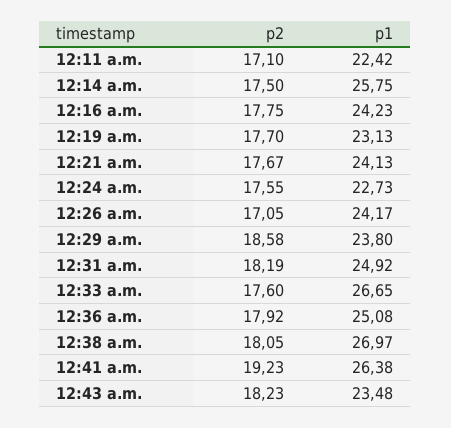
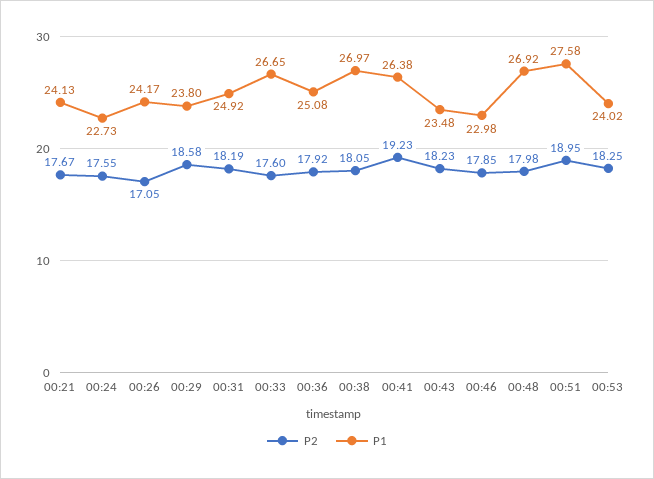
p2, 12:11 a.m.: 17.1 -> none
p1, 12:11 a.m.: 22.42 -> none
p2, 12:14 a.m.: 17.5 -> none
p1, 12:14 a.m.: 25.75 -> none
p2, 12:16 a.m.: 17.75 -> none
p1, 12:16 a.m.: 24.23 -> none
p2, 12:19 a.m.: 17.7 -> none
p1, 12:19 a.m.: 23.13 -> none
p2, 00:46: none -> 17.85
p1, 00:46: none -> 22.98
p2, 00:48: none -> 17.98
p1, 00:48: none -> 26.92
p2, 00:51: none -> 18.95
p1, 00:51: none -> 27.58
p2, 00:53: none -> 18.25
p1, 00:53: none -> 24.02

